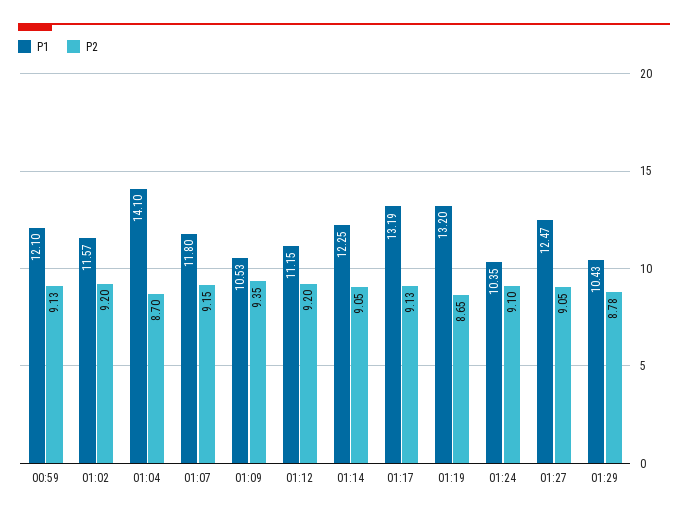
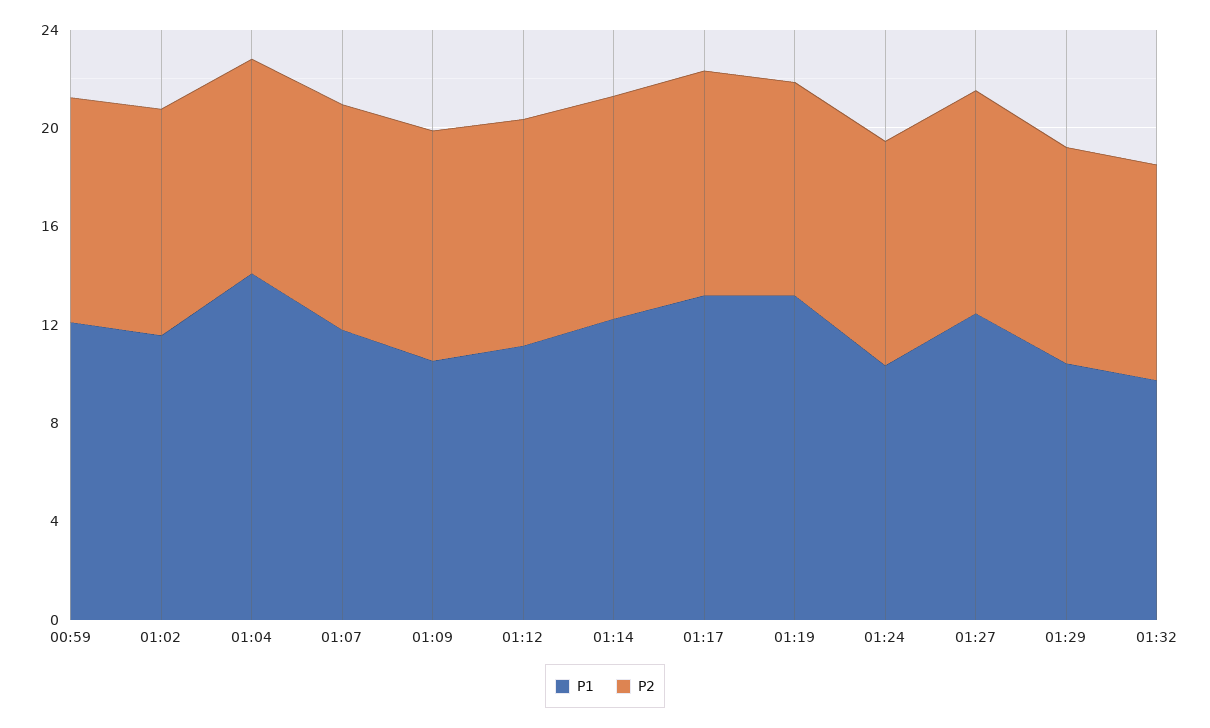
P1, 01:32: none -> 10
P2, 01:32: none -> 9

